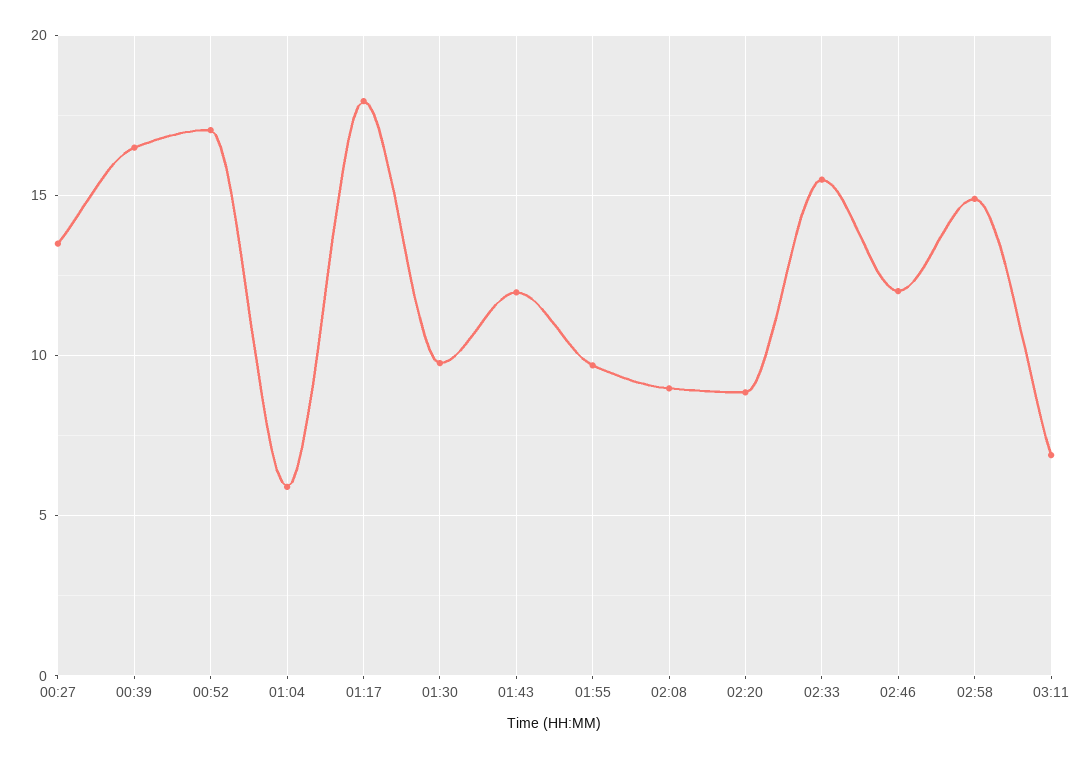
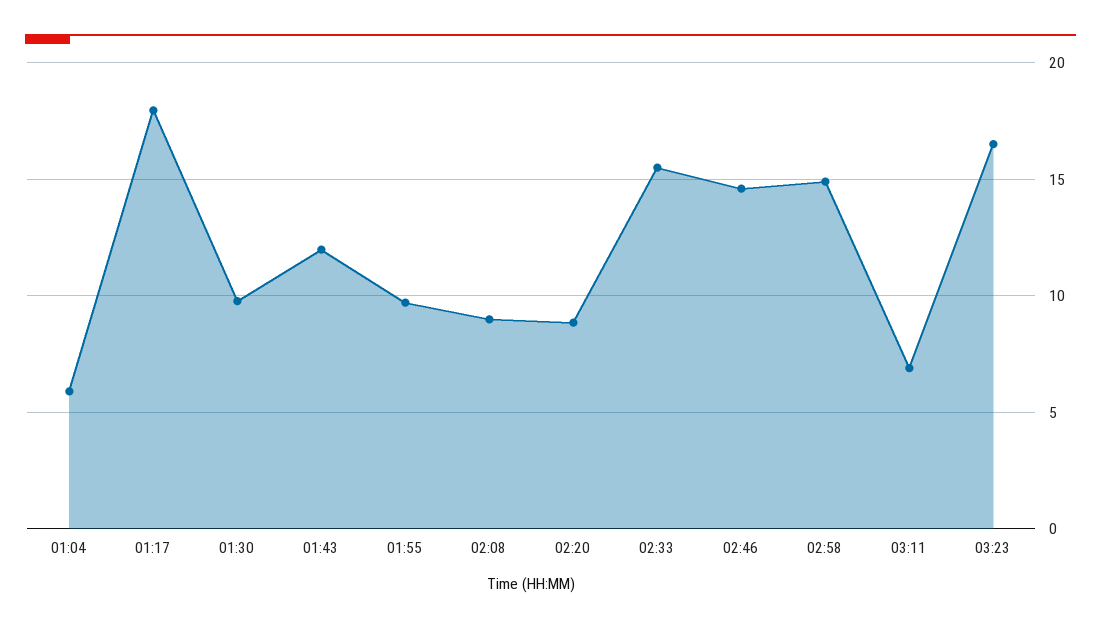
00:27: 13.5 -> none
00:39: 16.5 -> none
00:52: 17 -> none
02:46: 12 -> 14.5
03:23: none -> 16.5

